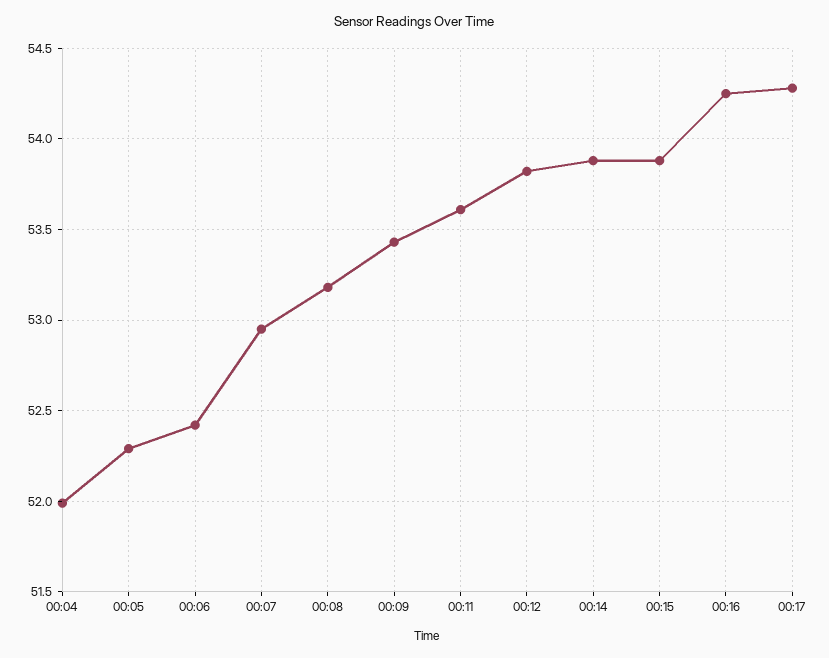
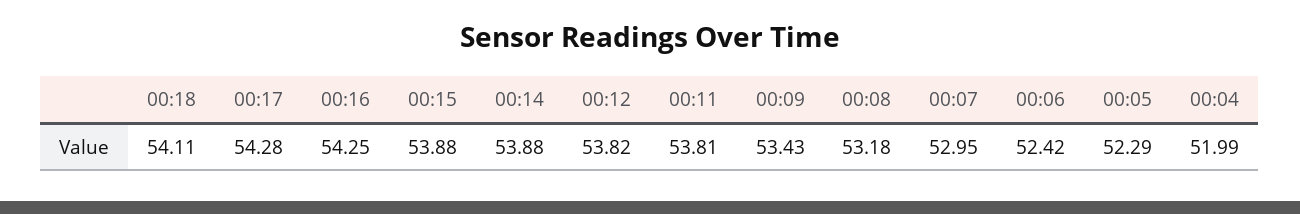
00:11: 53.6 -> 53.81
00:18: none -> 54.11

